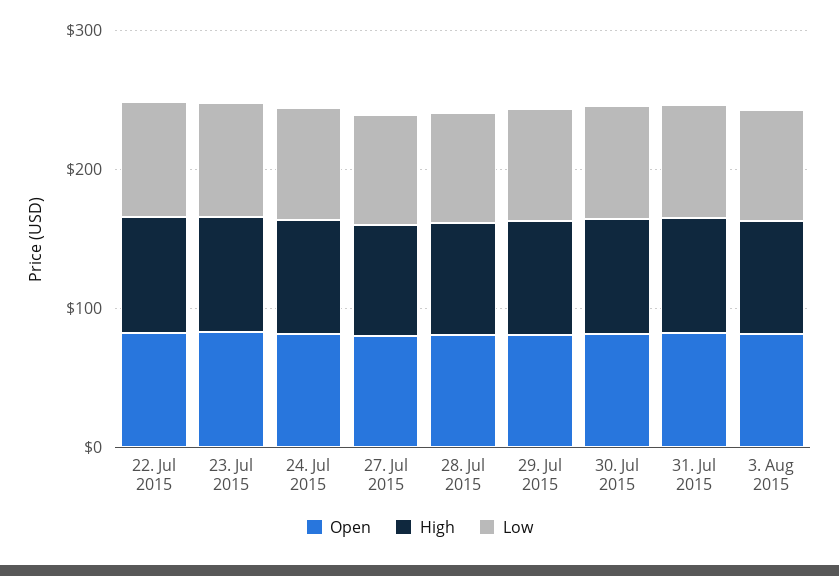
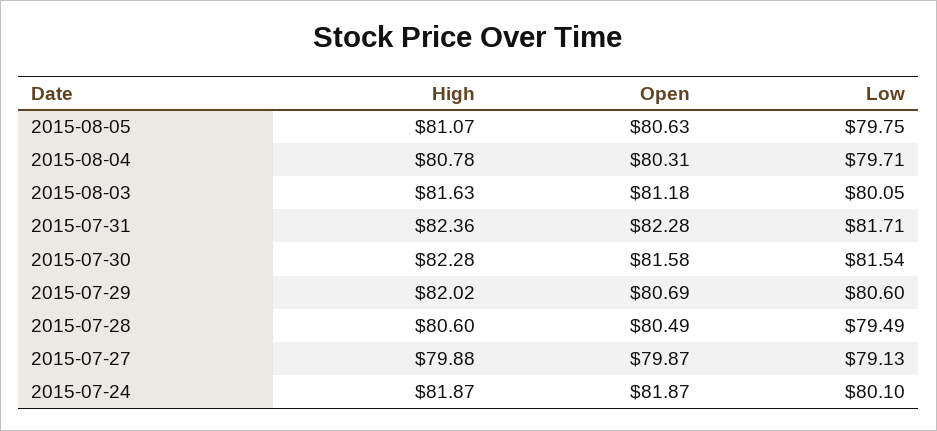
Open, 22. Jul 2015: 80 -> none
High, 22. Jul 2015: 80 -> none
Low, 22. Jul 2015: 80 -> none
Open, 23. Jul 2015: 80 -> none
High, 23. Jul 2015: 80 -> none
Low, 23. Jul 2015: 80 -> none
High, 2015-08-05: none -> 81.07
Open, 2015-08-05: none -> 80.63
Low, 2015-08-05: none -> 79.75
High, 2015-08-04: none -> 80.78
Open, 2015-08-04: none -> 80.31
Low, 2015-08-04: none -> 79.71

